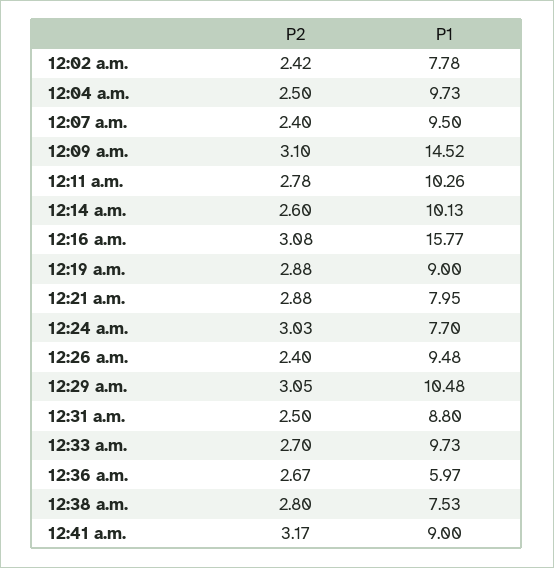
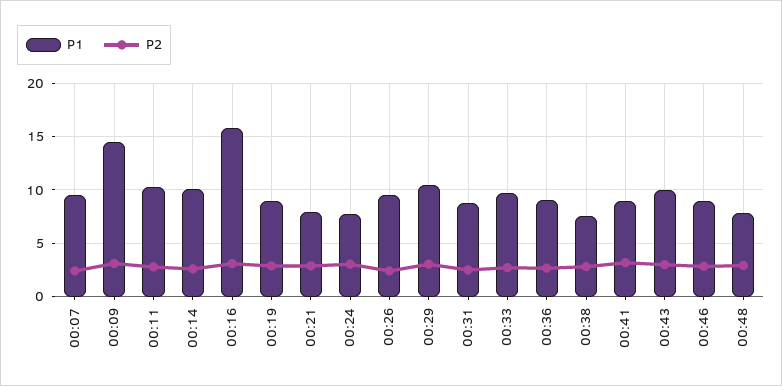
P2, 12:02 a.m.: 2.42 -> none
P1, 12:02 a.m.: 7.78 -> none
P2, 12:04 a.m.: 2.5 -> none
P1, 12:04 a.m.: 9.73 -> none
P1, 12:36 a.m.: 5.97 -> 9
P1, 00:43: none -> 10
P2, 00:43: none -> 3
P1, 00:46: none -> 9
P2, 00:46: none -> 3
P1, 00:48: none -> 8
P2, 00:48: none -> 3

